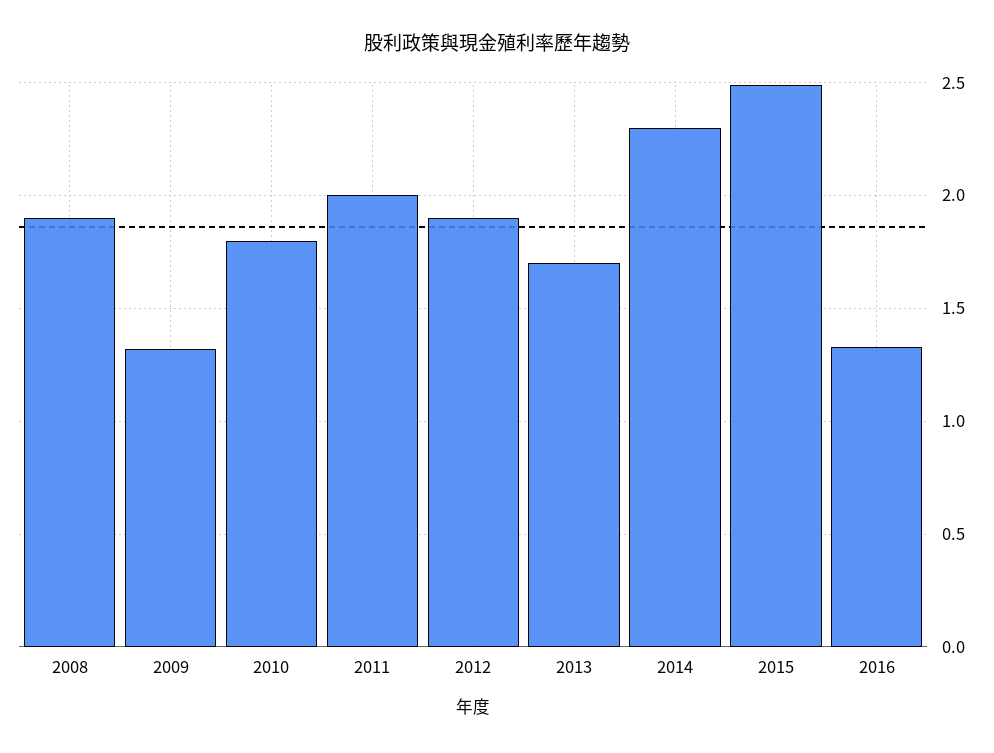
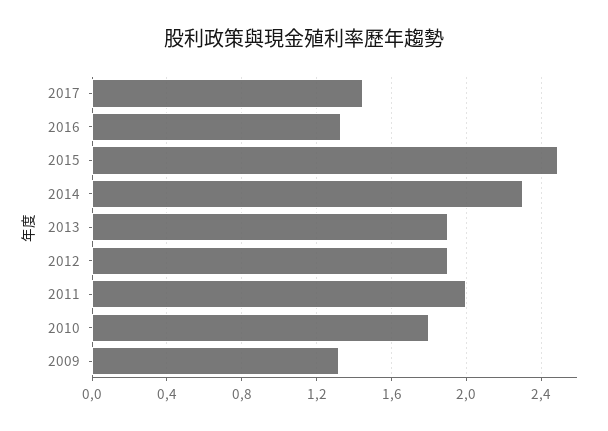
2008: 1.9 -> none
2013: 1.7 -> 1.9
2017: none -> 1.45

